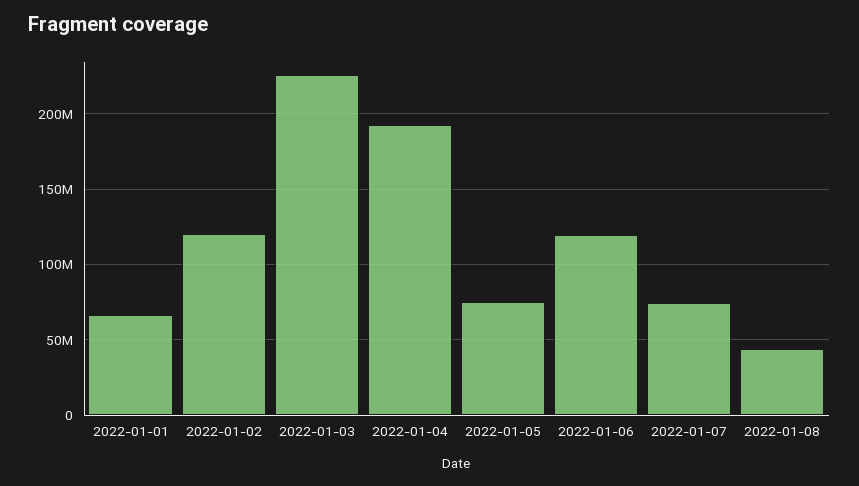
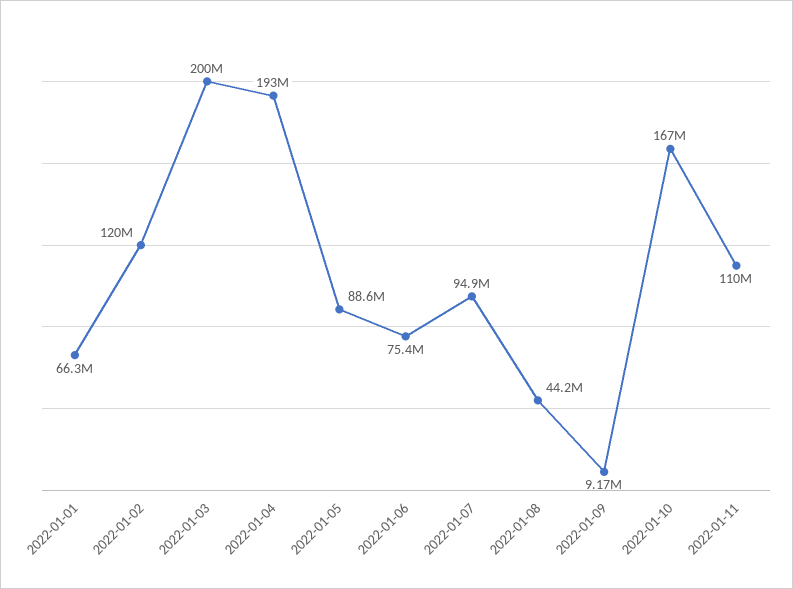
2022-01-03: 225000000 -> 200000000
2022-01-05: 75000000 -> 88600000
2022-01-06: 120000000 -> 75400000
2022-01-07: 75000000 -> 94900000
2022-01-09: none -> 9170000
2022-01-10: none -> 167000000
2022-01-11: none -> 110000000

